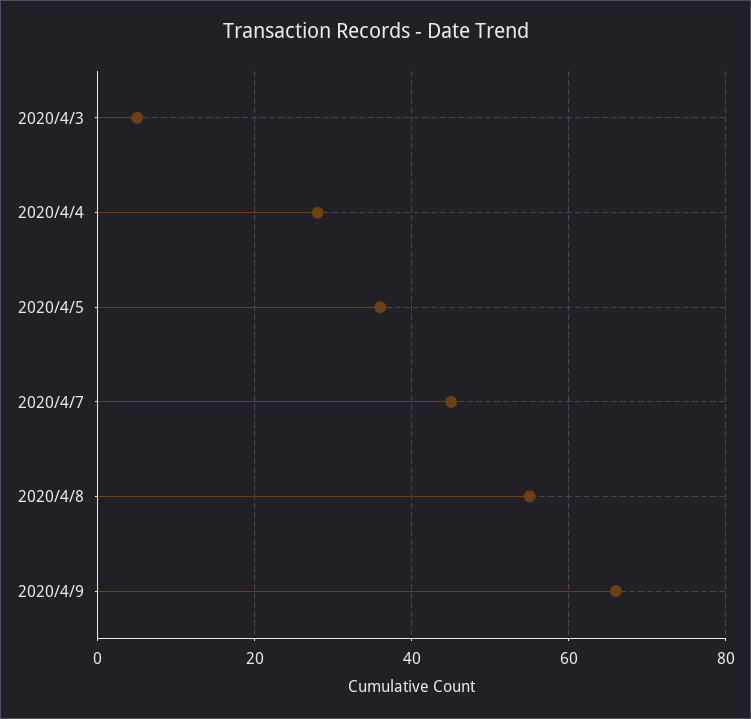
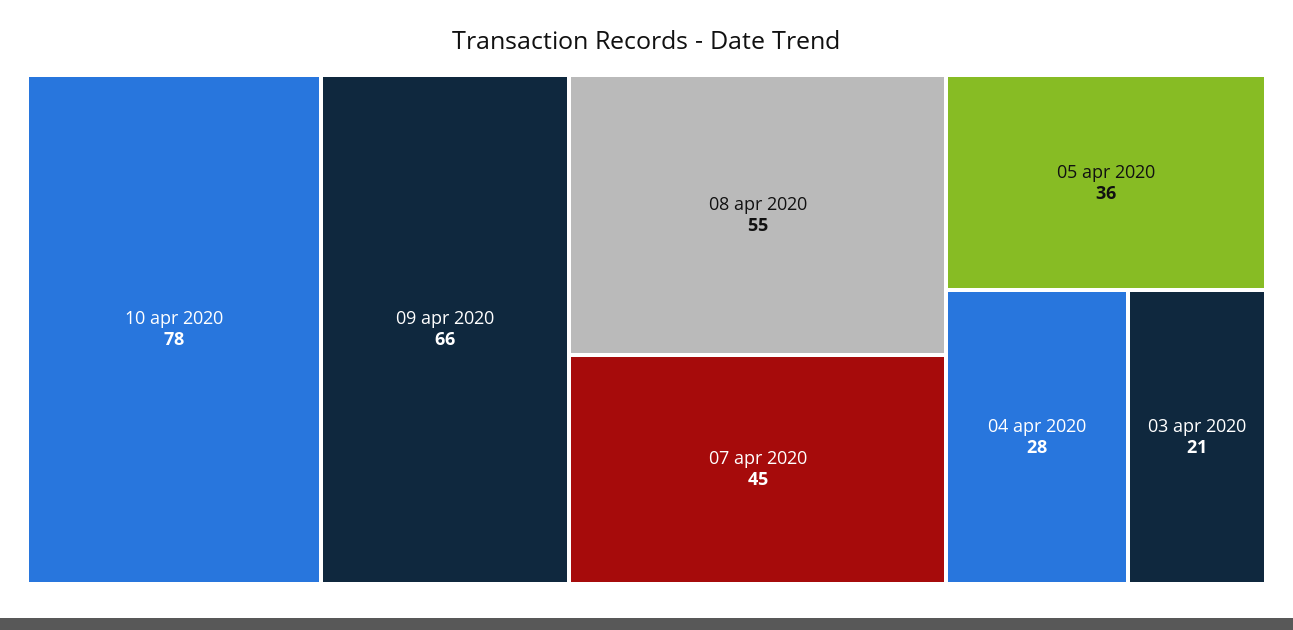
2020/4/3: 5 -> 21
10 apr 2020: none -> 78

